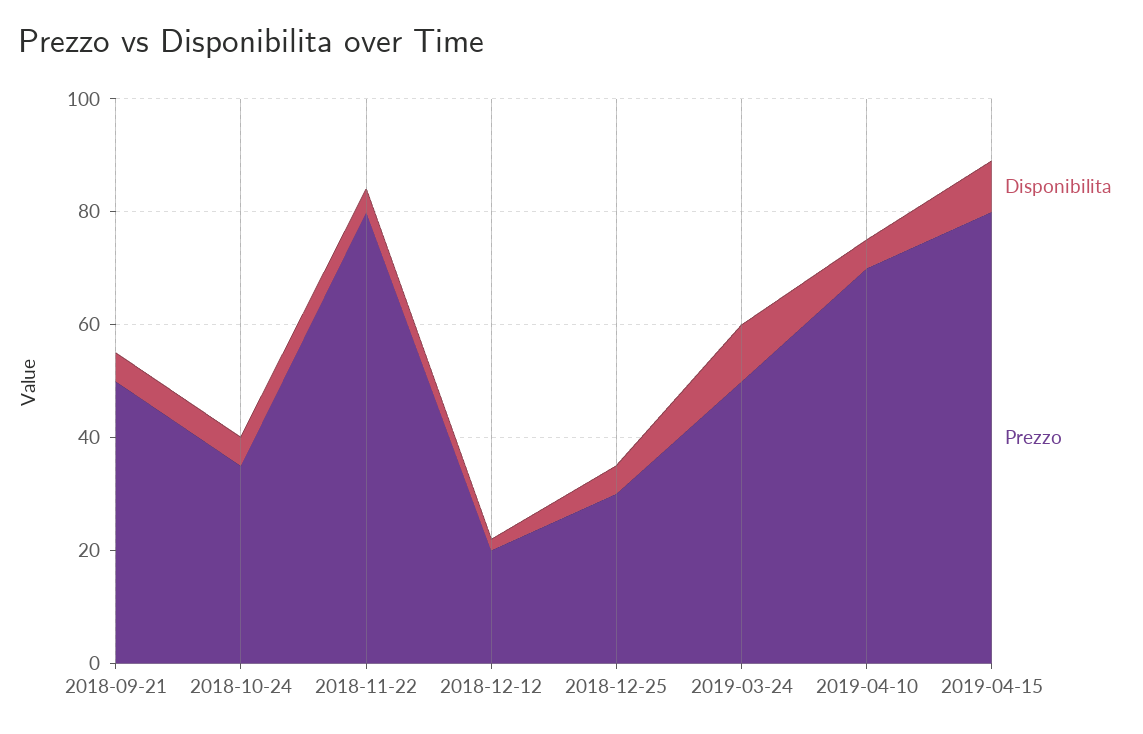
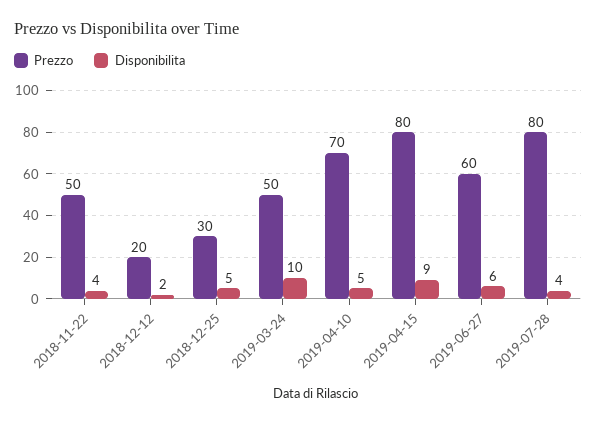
Disponibilita, 2018-09-21: 5 -> none
Prezzo, 2018-09-21: 50 -> none
Disponibilita, 2018-10-24: 5 -> none
Prezzo, 2018-10-24: 35 -> none
Prezzo, 2018-11-22: 80 -> 50
Prezzo, 2019-06-27: none -> 60
Disponibilita, 2019-06-27: none -> 6
Prezzo, 2019-07-28: none -> 80
Disponibilita, 2019-07-28: none -> 4

